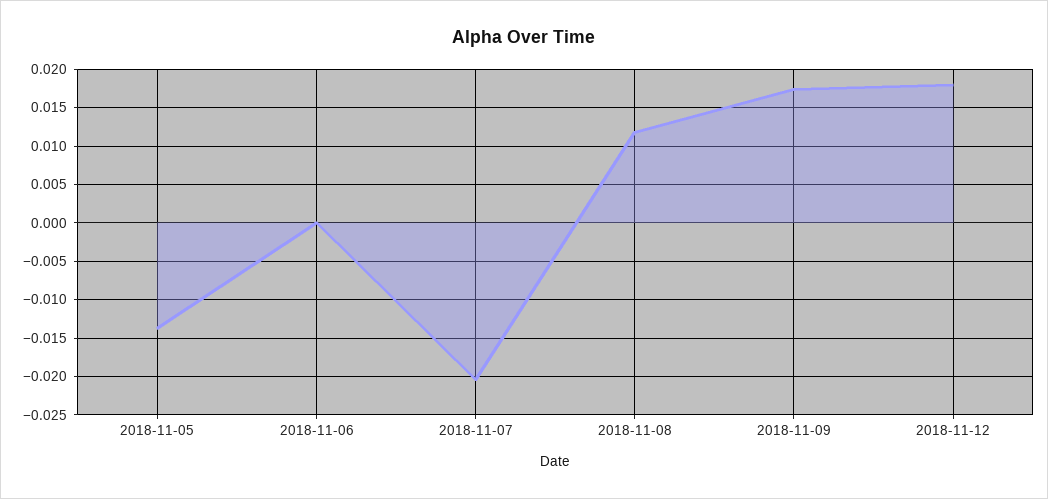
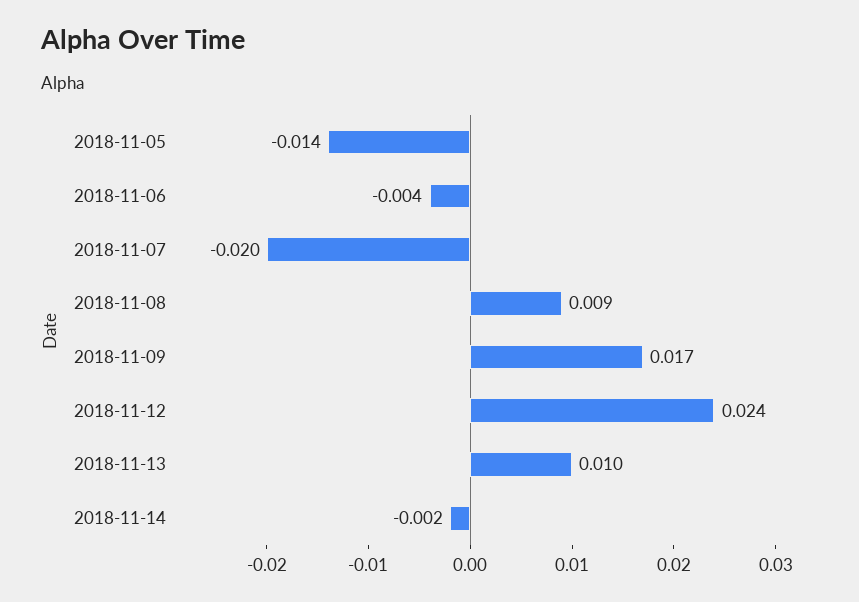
2018-11-06: 0 -> -0.004
2018-11-08: 0.012 -> 0.009
2018-11-12: 0.018 -> 0.024
2018-11-13: none -> 0.01
2018-11-14: none -> -0.002

